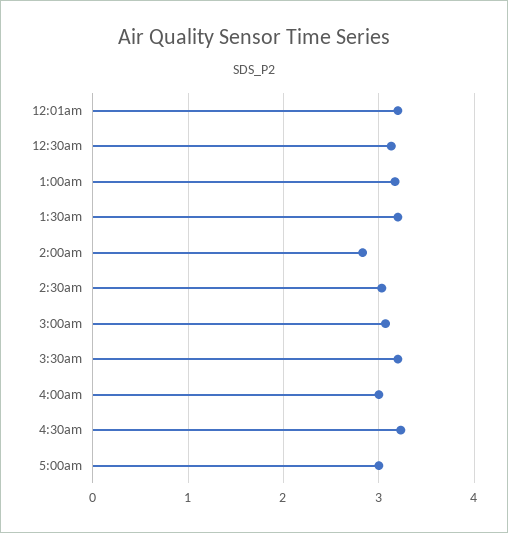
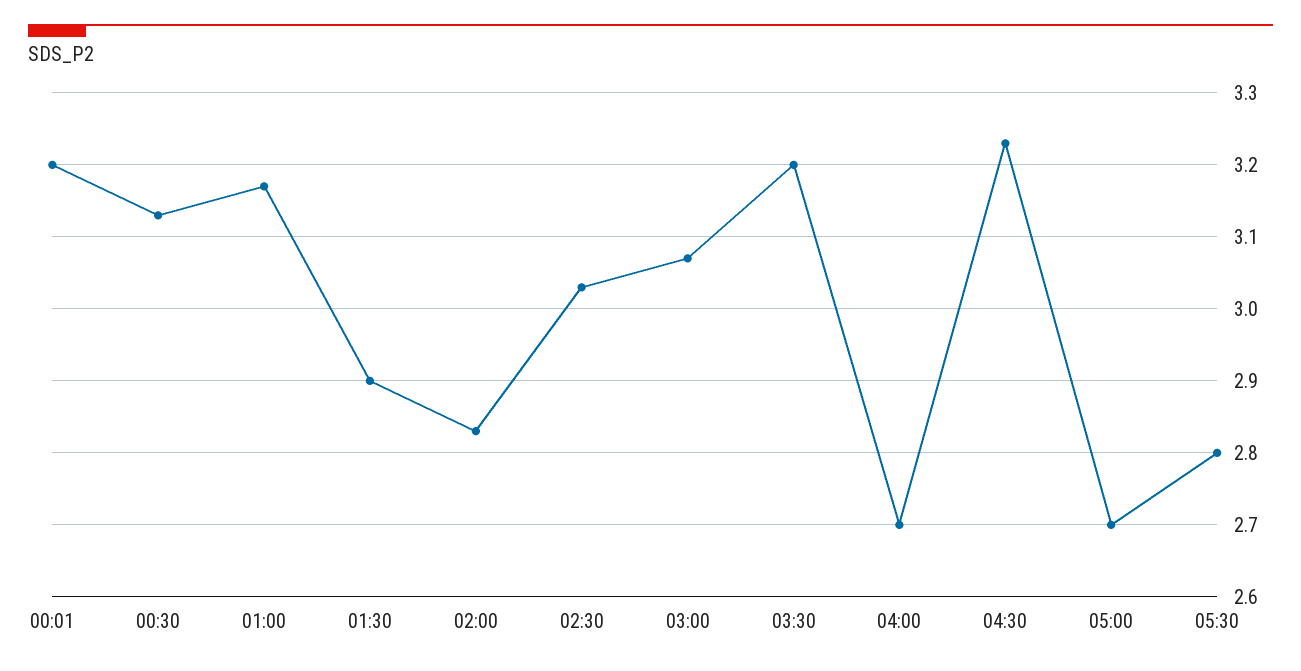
1:30am: 3.2 -> 2.9
4:00am: 3 -> 2.7
5:00am: 3 -> 2.7
05:30: none -> 2.8

